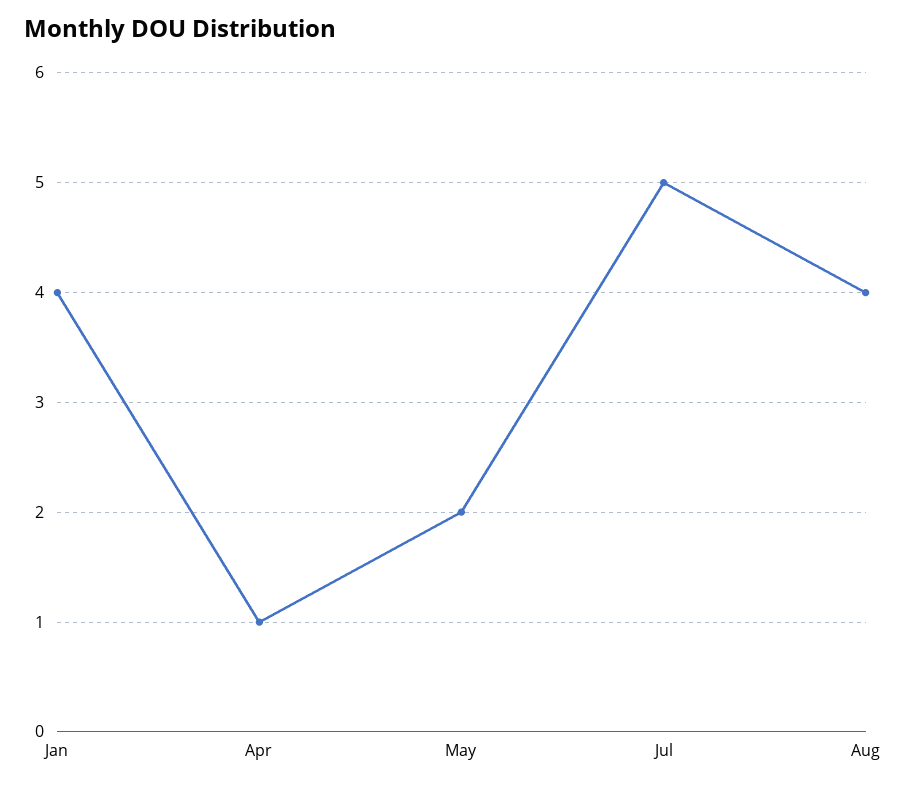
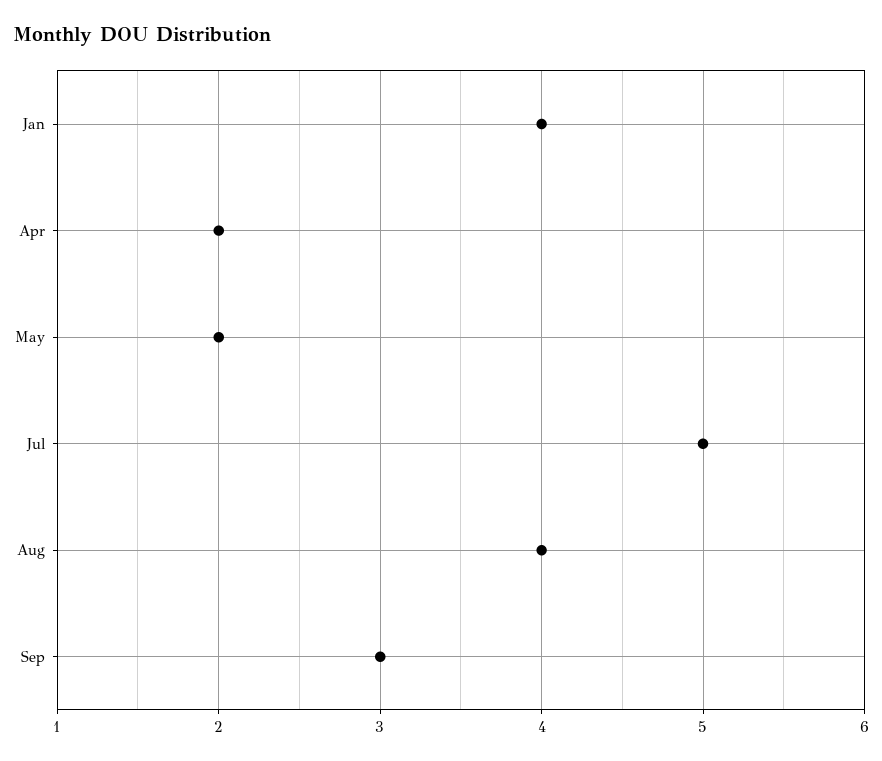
Apr: 1 -> 2
Sep: none -> 3

